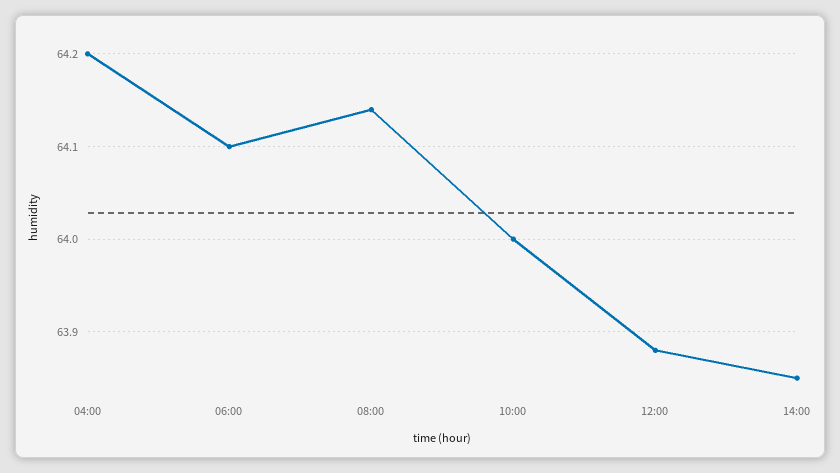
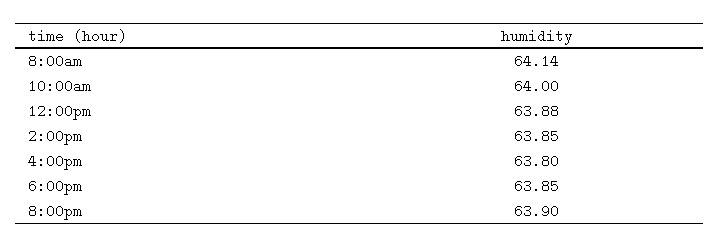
04:00: 64.2 -> none
06:00: 64.1 -> none
4:00pm: none -> 63.8
6:00pm: none -> 63.85
8:00pm: none -> 63.9

